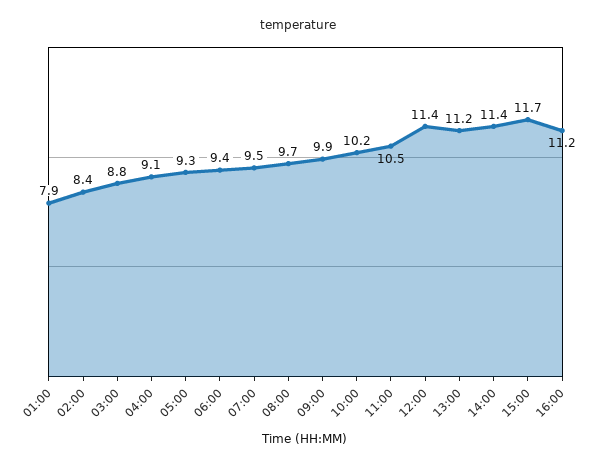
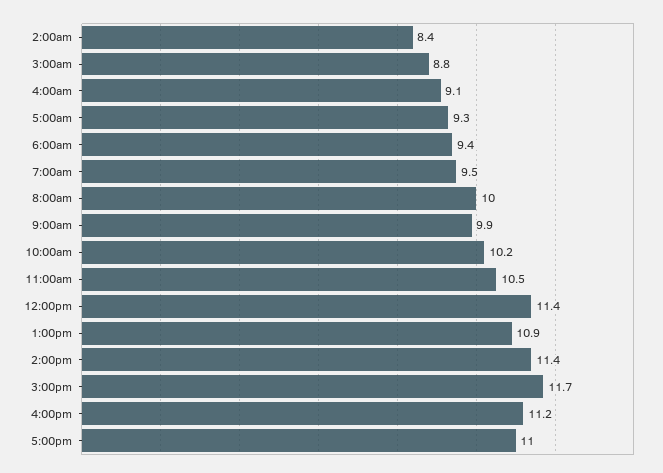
01:00: 7.9 -> none
08:00: 9.7 -> 10
13:00: 11.2 -> 10.9
5:00pm: none -> 11

